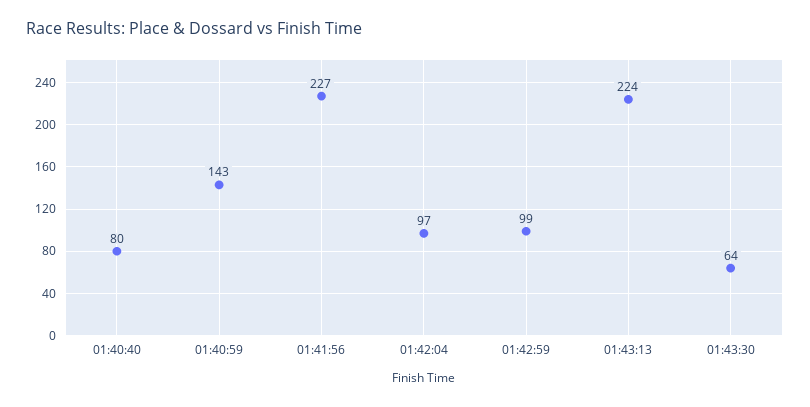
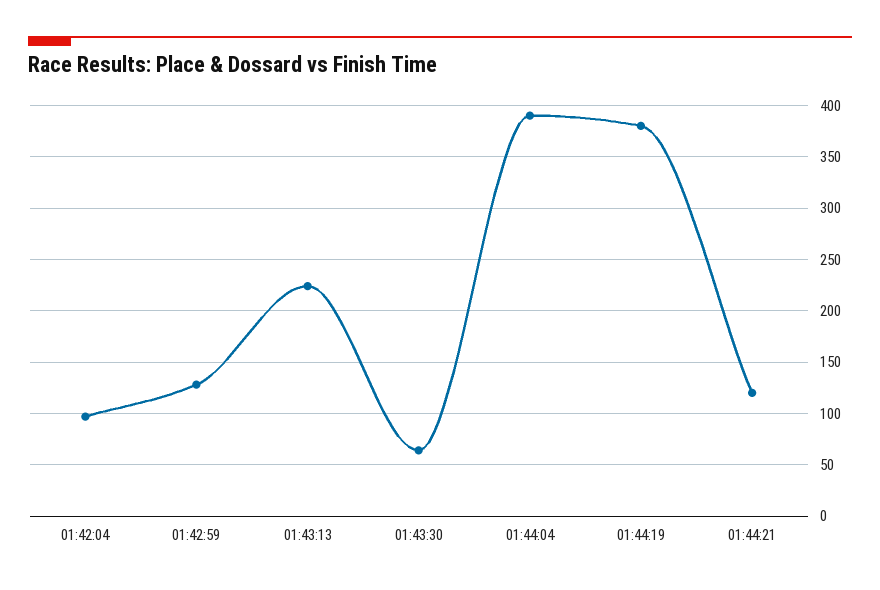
01:40:40: 80 -> none
01:40:59: 143 -> none
01:41:56: 227 -> none
01:42:59: 99 -> 130
01:44:04: none -> 390
01:44:19: none -> 380
01:44:21: none -> 120

